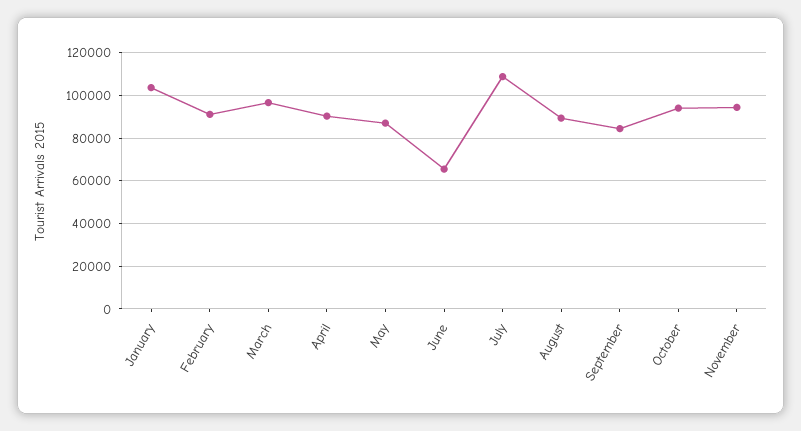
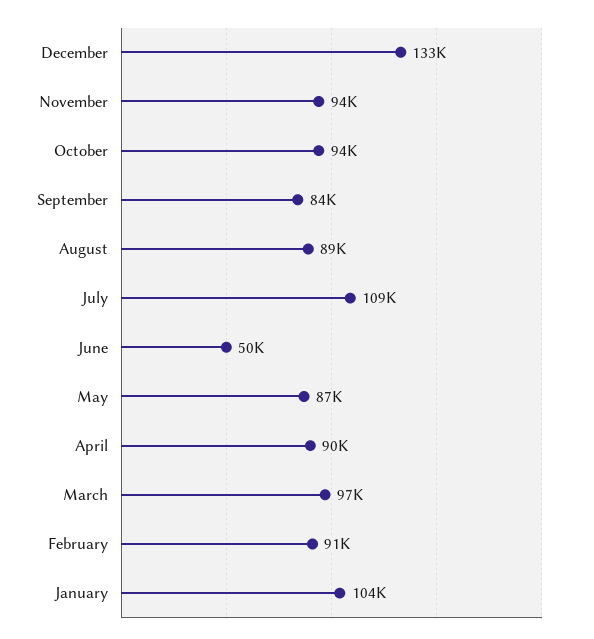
June: 65000 -> 50000
December: none -> 133000

